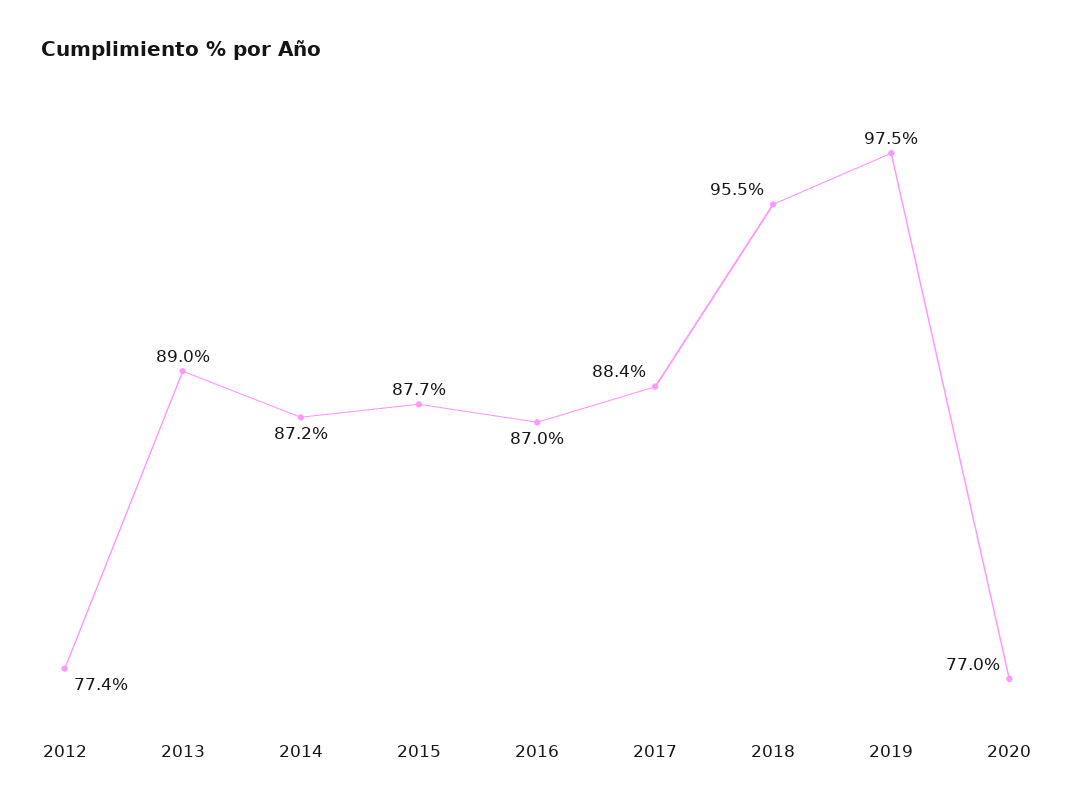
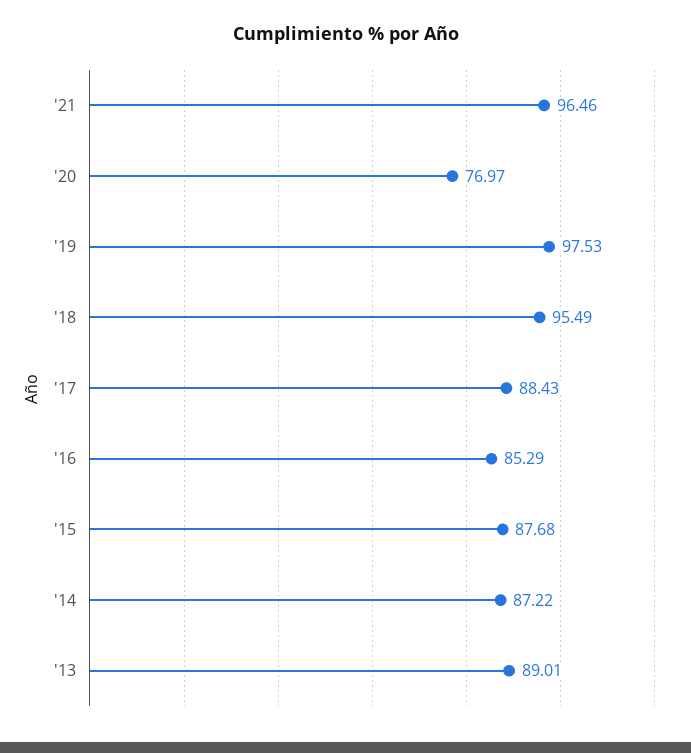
2012: 77.4 -> none
2016: 87 -> 85.29
'21: none -> 96.46

